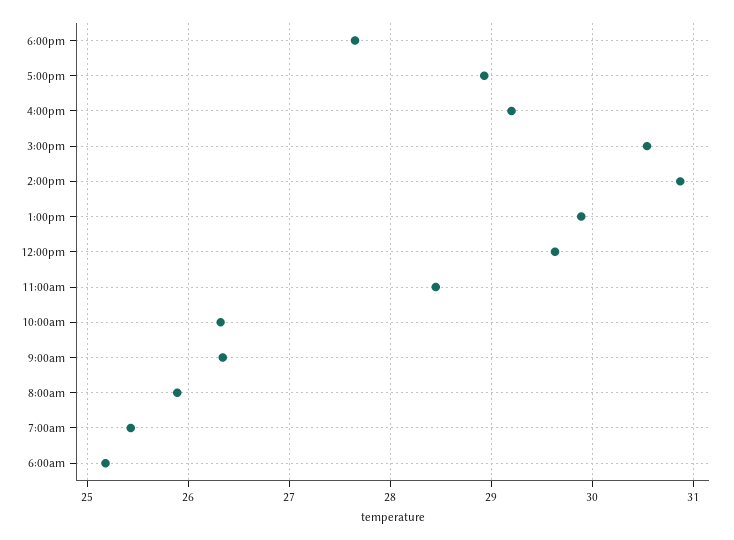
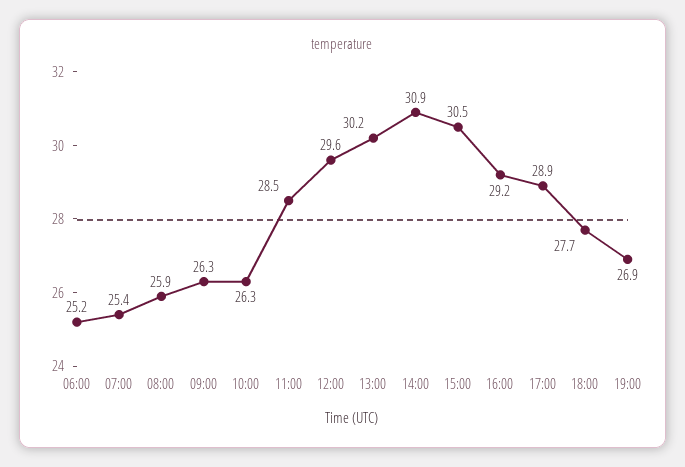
1:00pm: 29.9 -> 30.2
19:00: none -> 26.9

